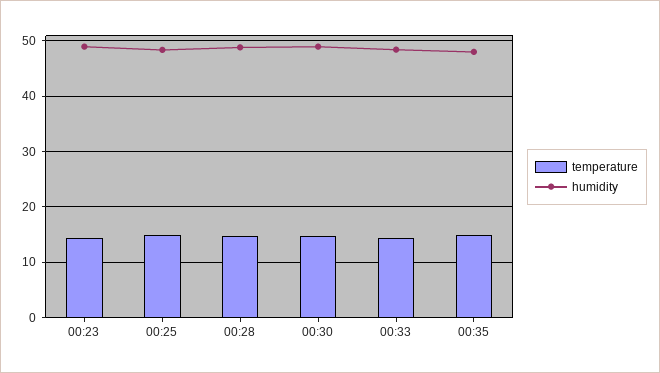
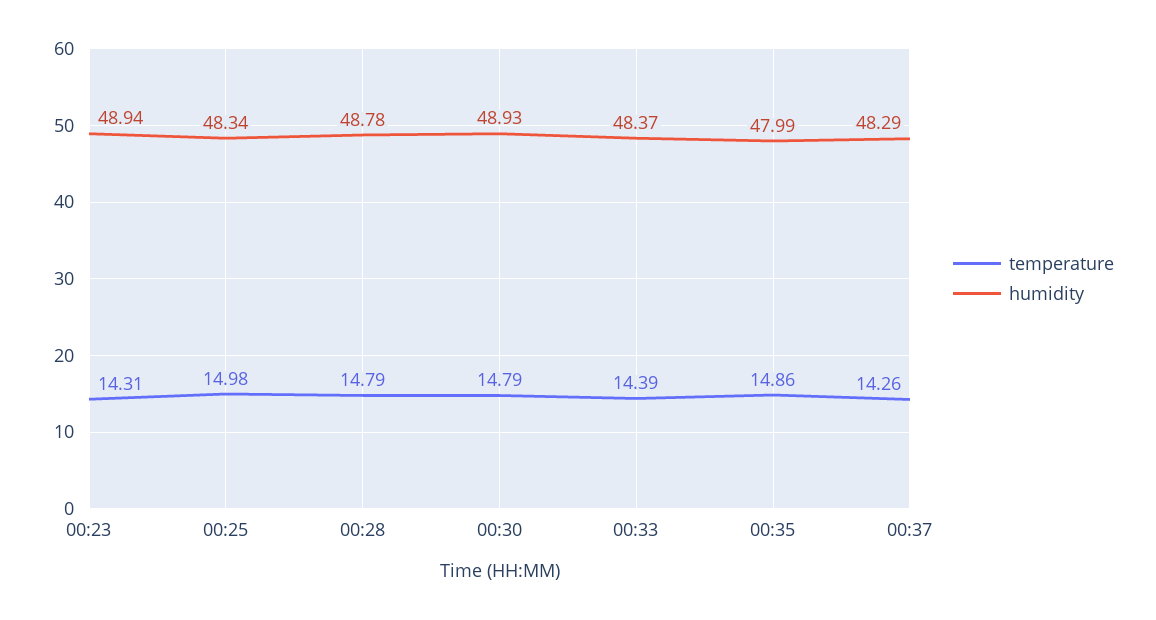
temperature, 00:37: none -> 14.26
humidity, 00:37: none -> 48.29

